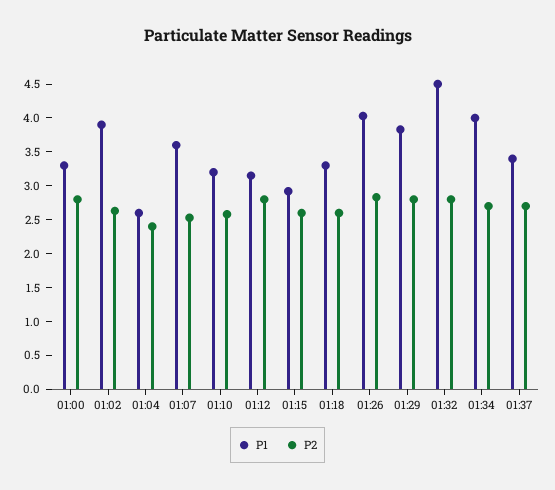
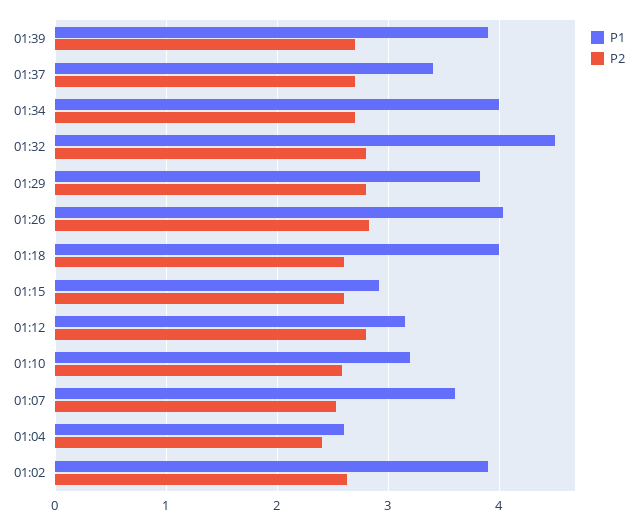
P1, 01:00: 3.25 -> none
P2, 01:00: 2.75 -> none
P1, 01:18: 3.25 -> 4
P1, 01:39: none -> 3.9
P2, 01:39: none -> 2.7

